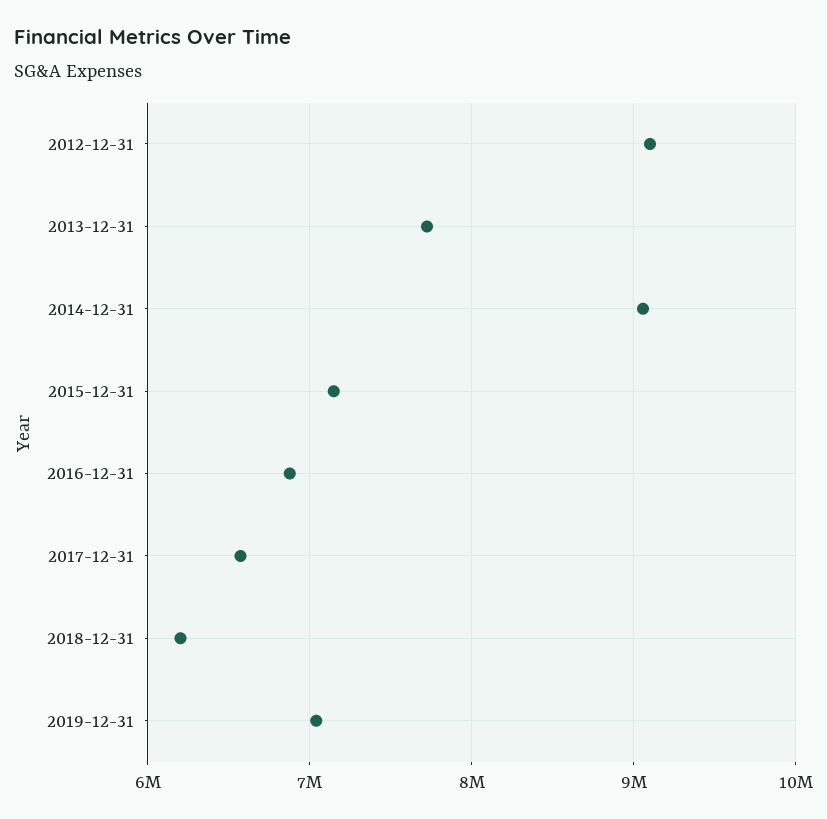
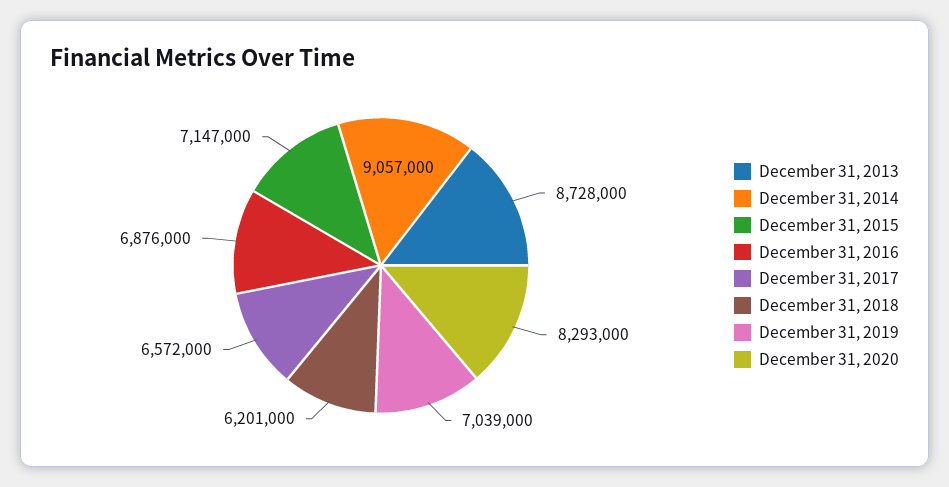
2012-12-31: 9100000 -> none
2013-12-31: 7700000 -> 8728000
December 31, 2020: none -> 8293000

